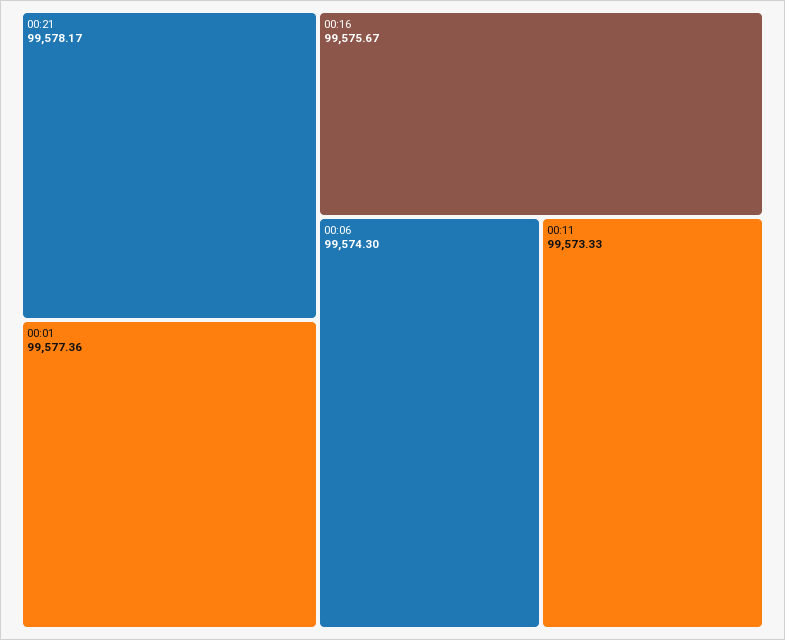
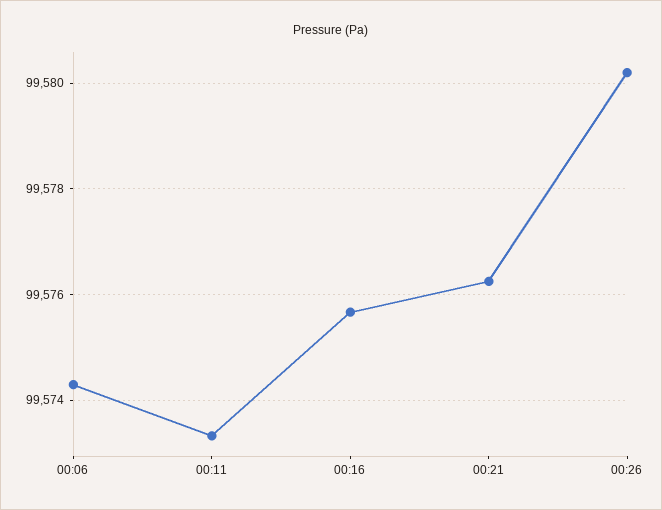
00:21: 99578.17 -> 99576.2
00:01: 99577.36 -> none
00:26: none -> 99580.2

